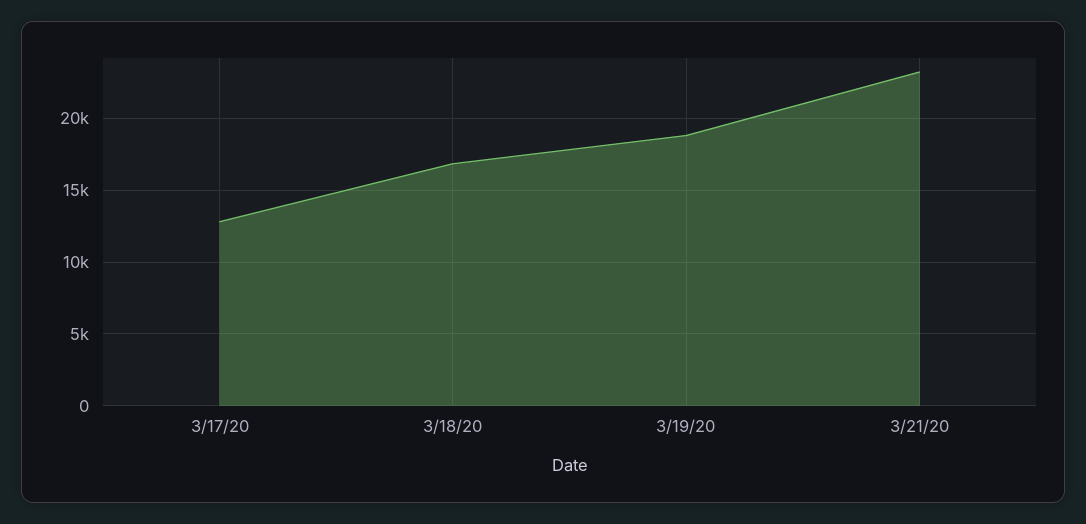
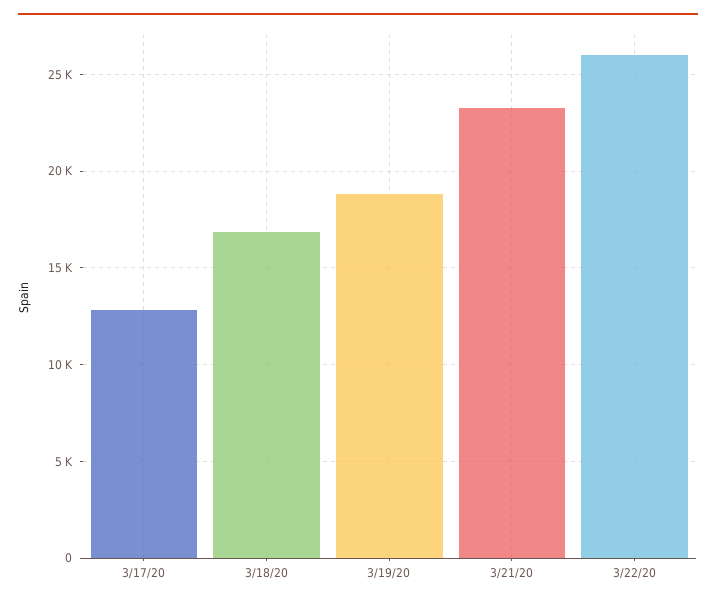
3/22/20: none -> 26000

